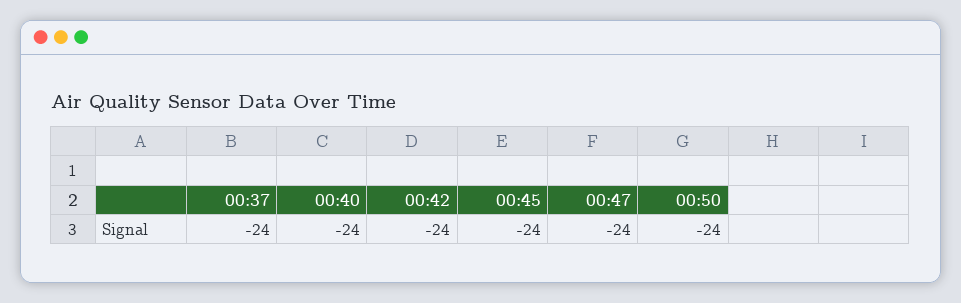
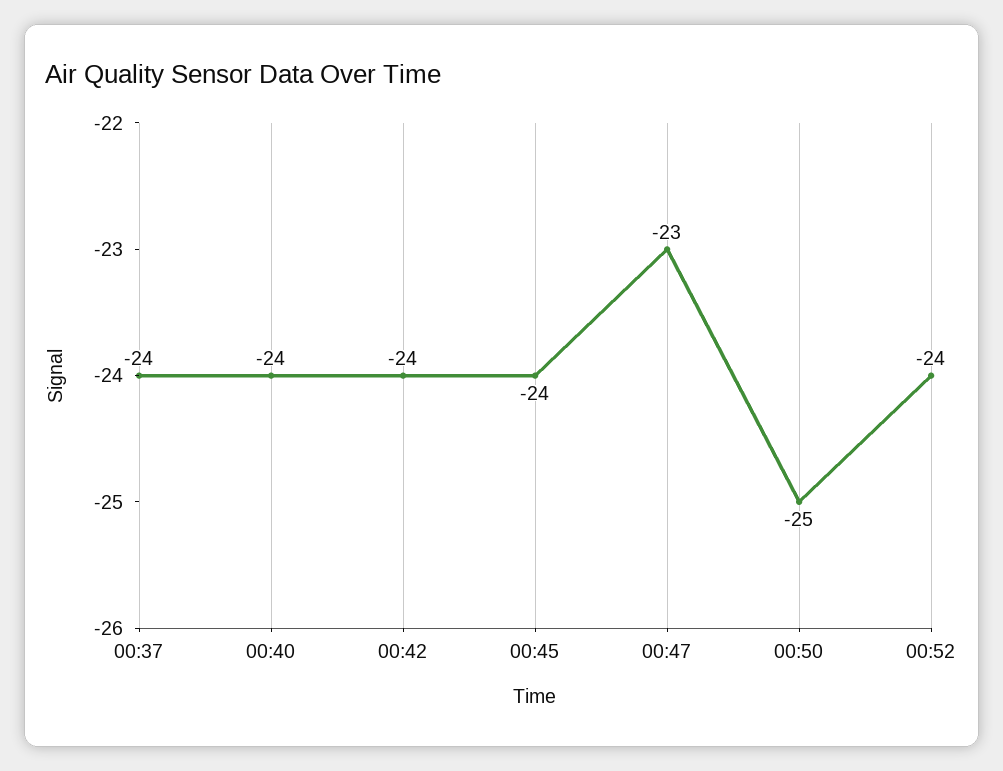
00:47: -24 -> -23
00:50: -24 -> -25
00:52: none -> -24

